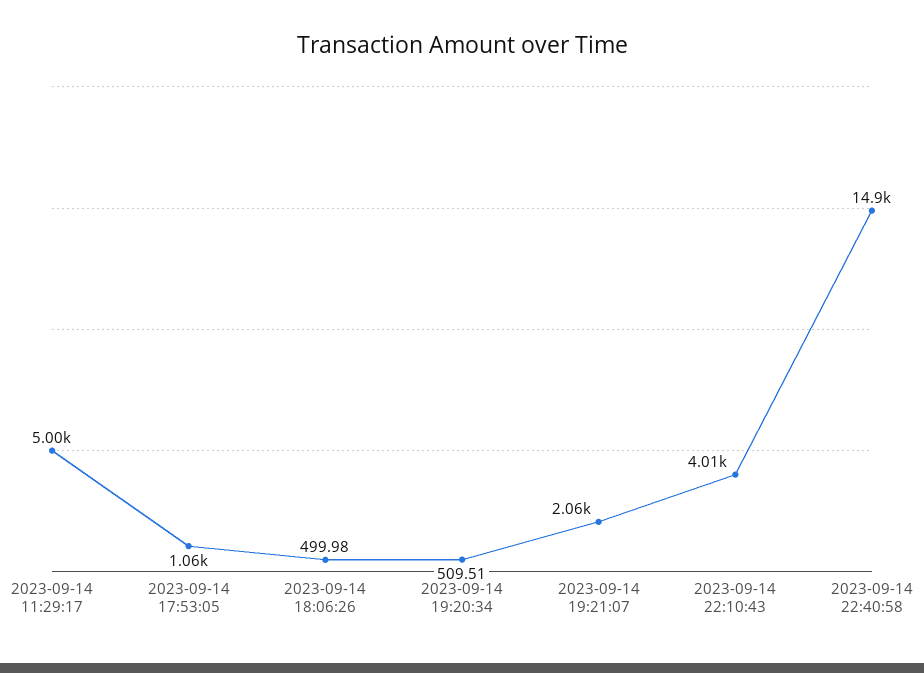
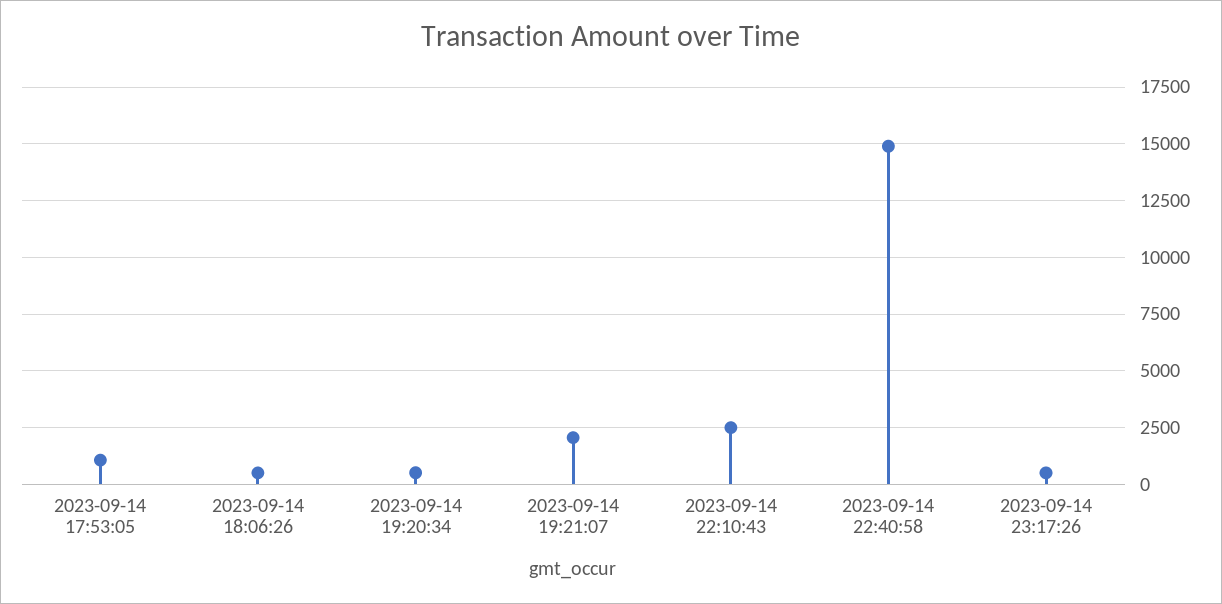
2023-09-14 11:29:17: 5000 -> none
2023-09-14 22:10:43: 4010 -> 2500
2023-09-14 23:17:26: none -> 500

